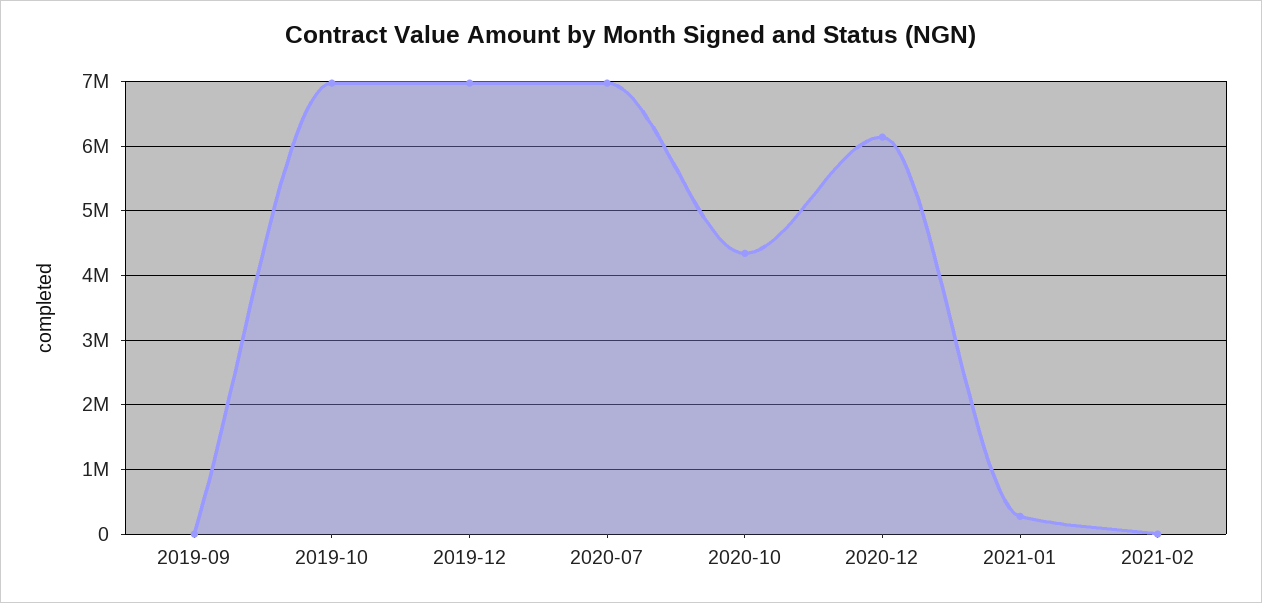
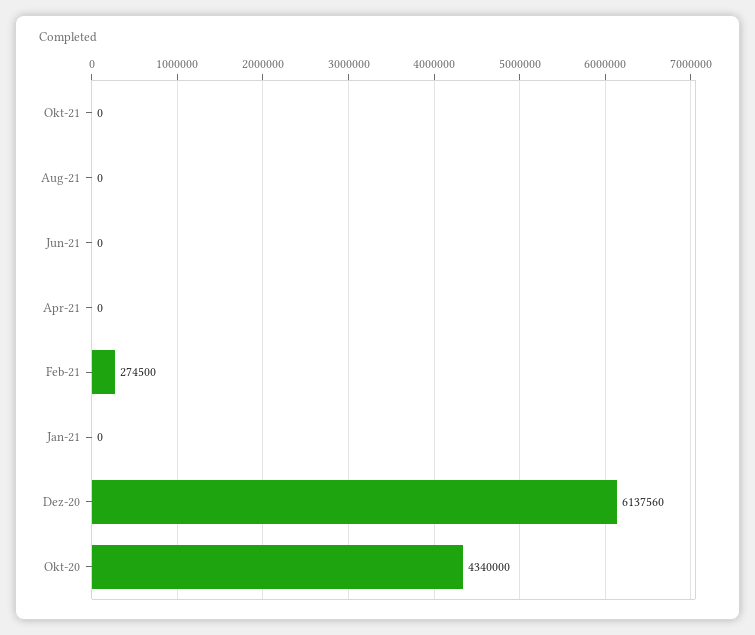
2019-09: 0 -> none
2019-10: 7000000 -> none
2019-12: 7000000 -> none
2020-07: 7000000 -> none
2021-01: 300000 -> 0
2021-02: 0 -> 274500
Okt-21: none -> 0
Aug-21: none -> 0
Jun-21: none -> 0
Apr-21: none -> 0

